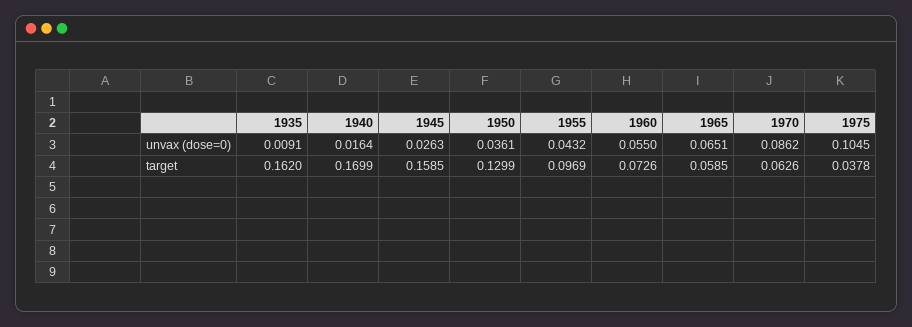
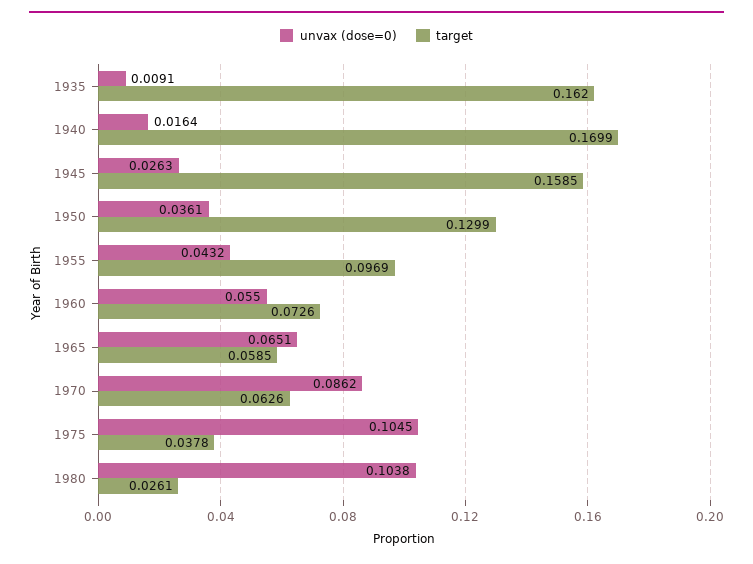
unvax (dose=0), 1980: none -> 0.1038
target, 1980: none -> 0.0261

